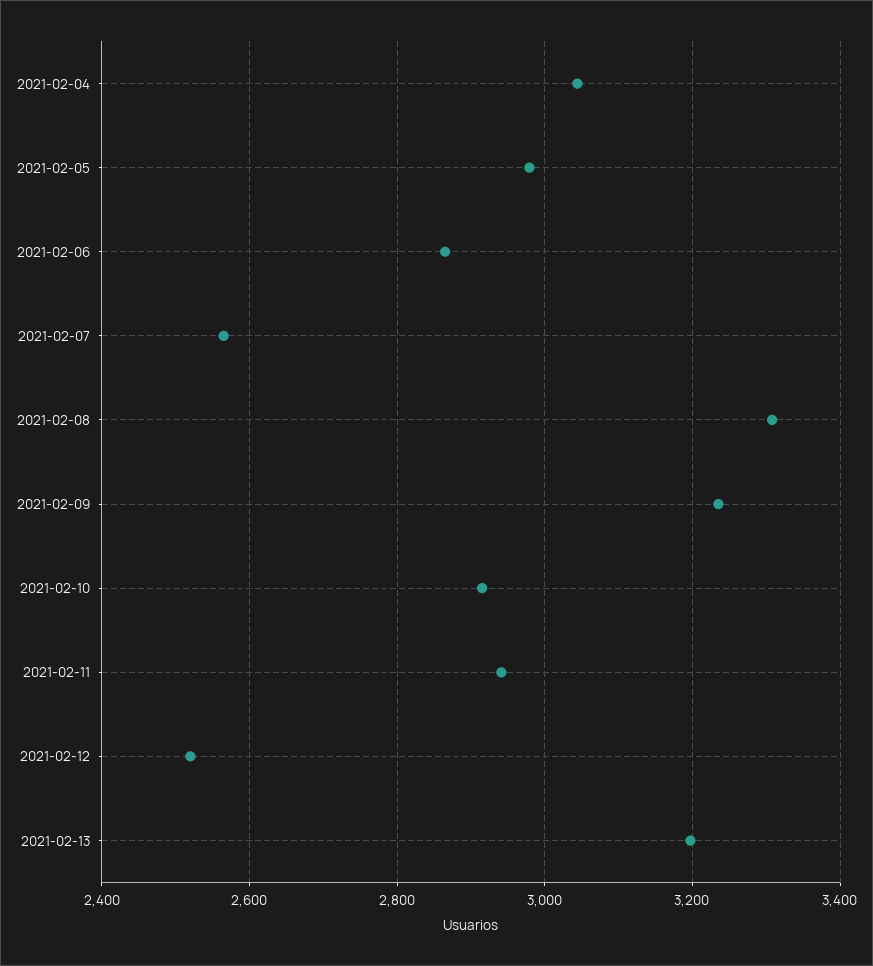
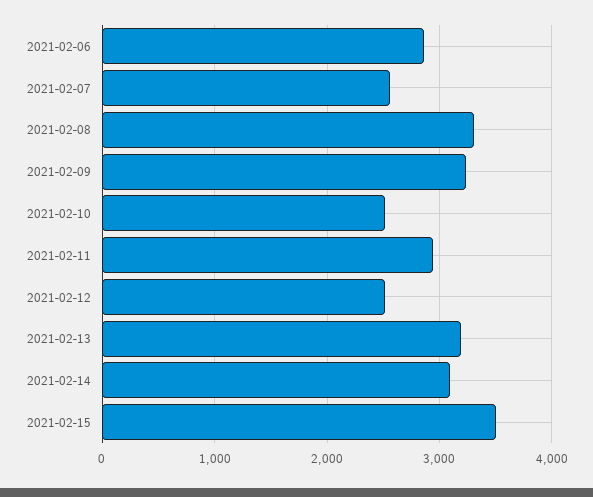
2021-02-04: 3040 -> none
2021-02-05: 2980 -> none
2021-02-10: 2920 -> 2500
2021-02-14: none -> 3100
2021-02-15: none -> 3500

